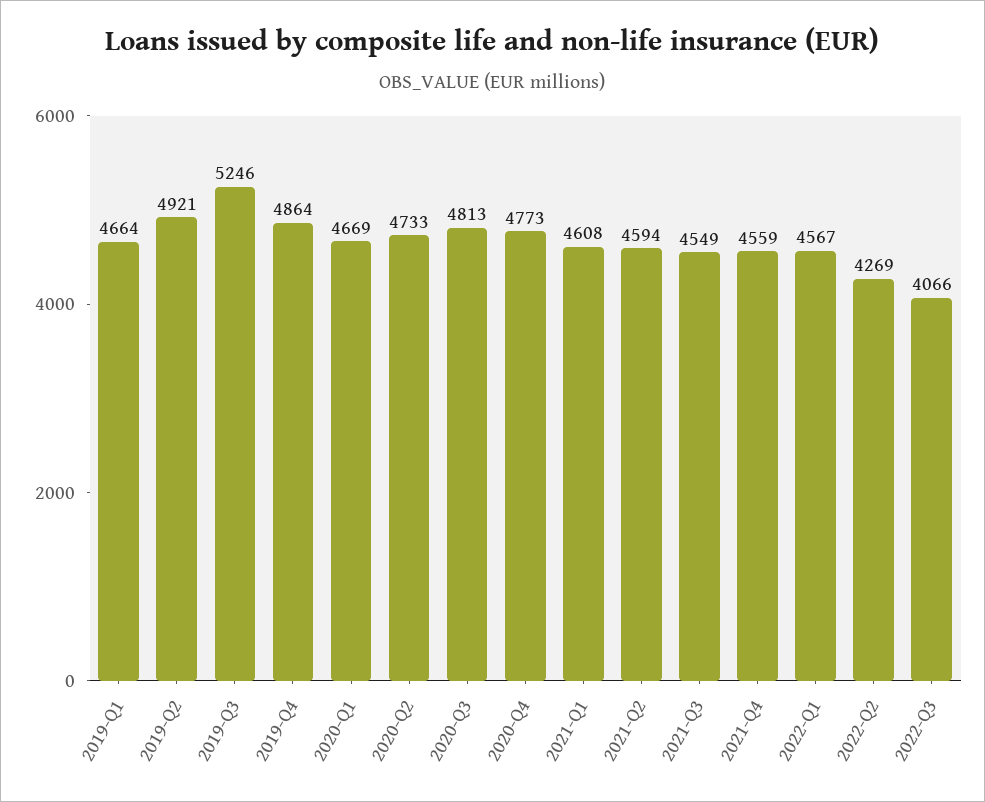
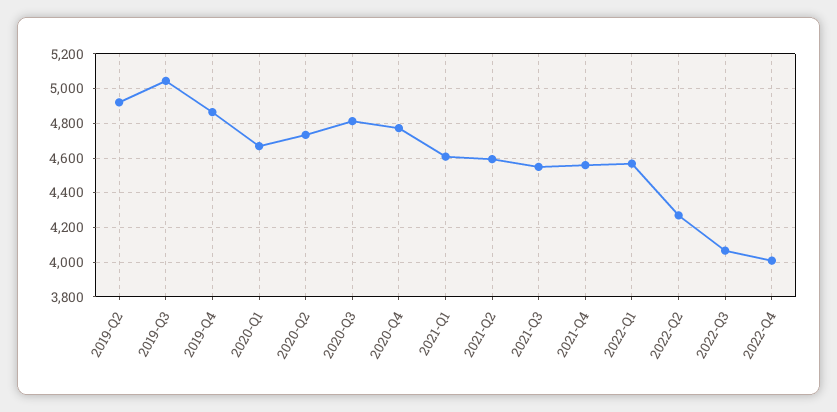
2019-Q1: 4664 -> none
2019-Q3: 5246 -> 5050
2022-Q4: none -> 4000

